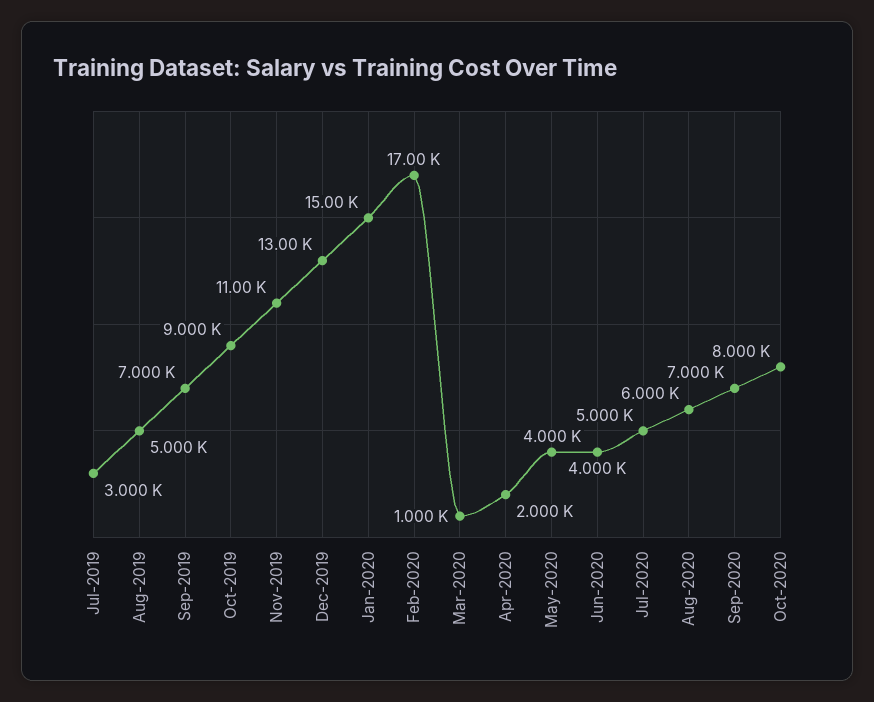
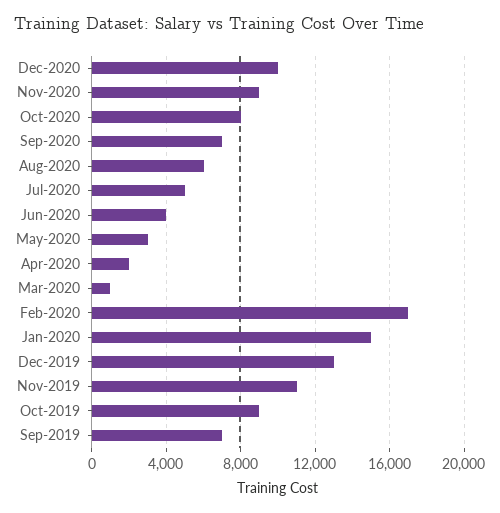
Jul-2019: 3000 -> none
Aug-2019: 5000 -> none
May-2020: 4000 -> 3000
Dec-2020: none -> 10000
Nov-2020: none -> 9000

